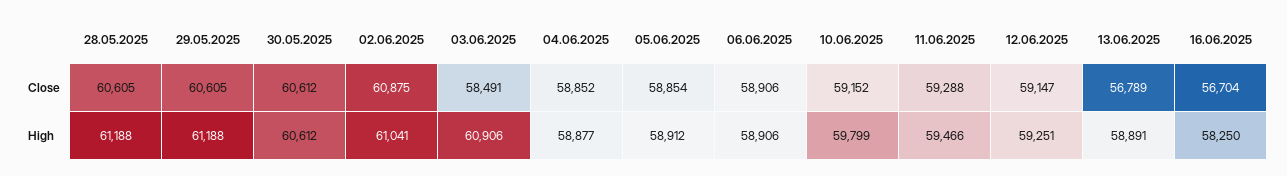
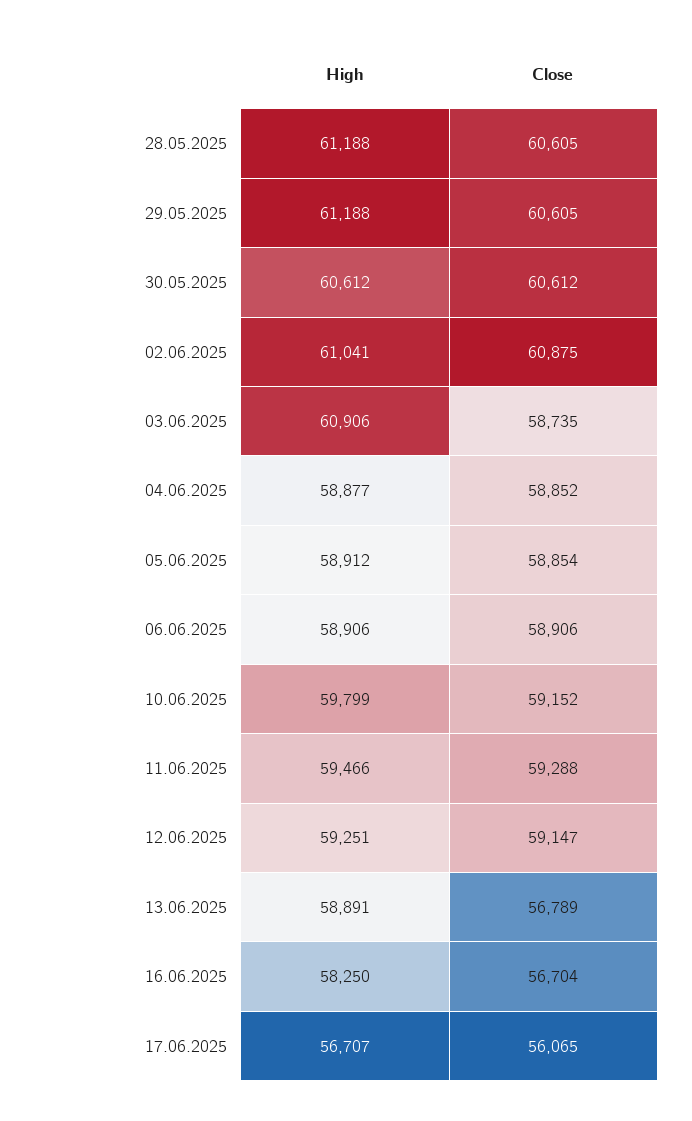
03.06.2025, Close: 58491 -> 58735
17.06.2025, High: none -> 56707
17.06.2025, Close: none -> 56065

